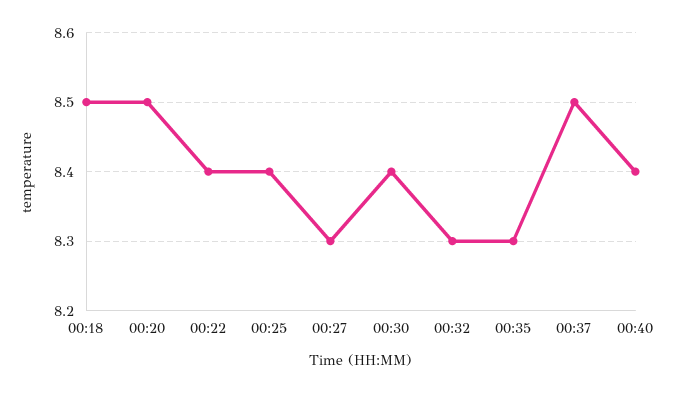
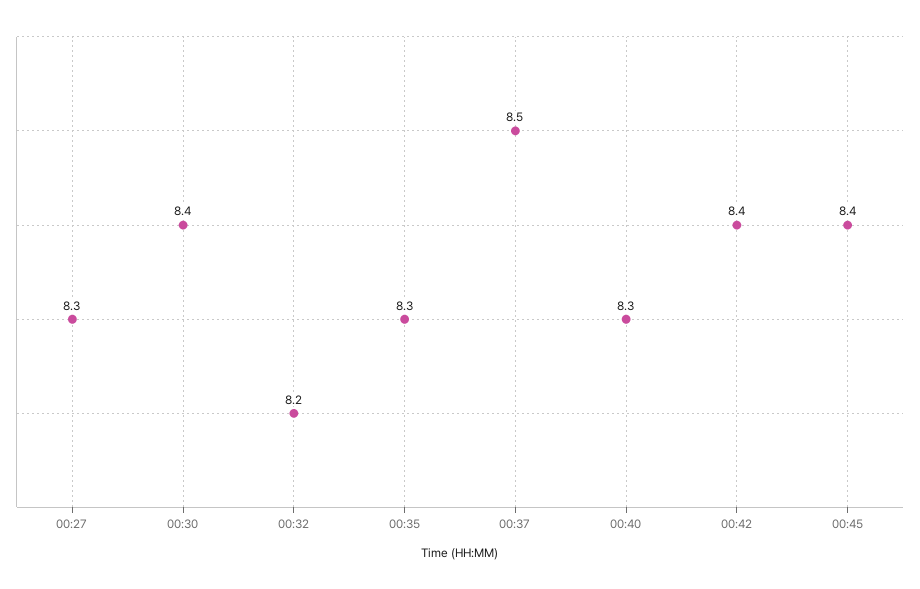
00:18: 8.5 -> none
00:20: 8.5 -> none
00:22: 8.4 -> none
00:25: 8.4 -> none
00:32: 8.3 -> 8.2
00:40: 8.4 -> 8.3
00:42: none -> 8.4
00:45: none -> 8.4

